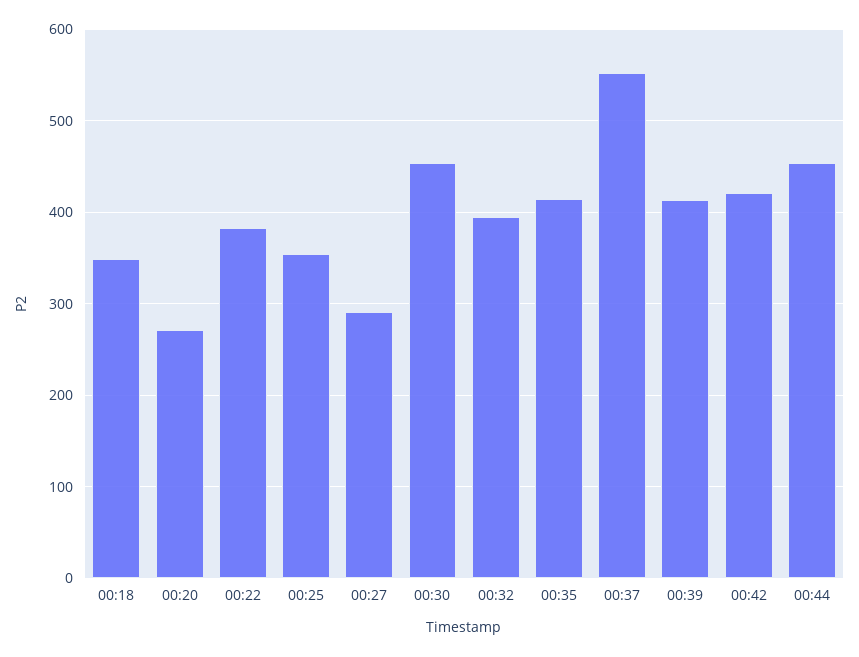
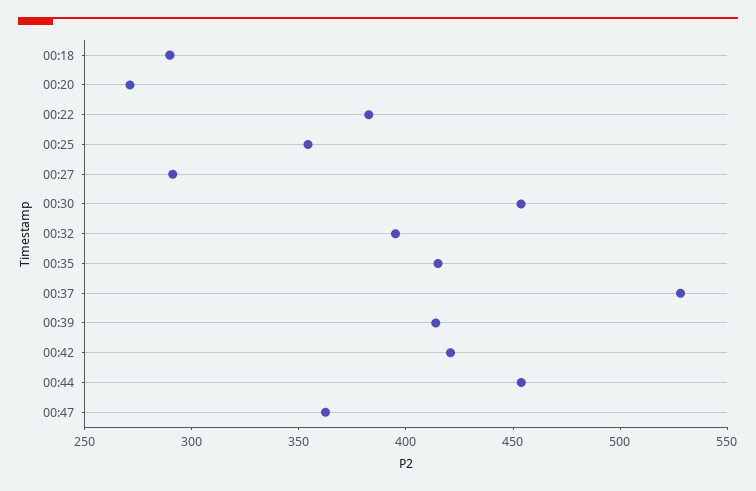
00:18: 350 -> 290
00:37: 550 -> 530
00:47: none -> 360

